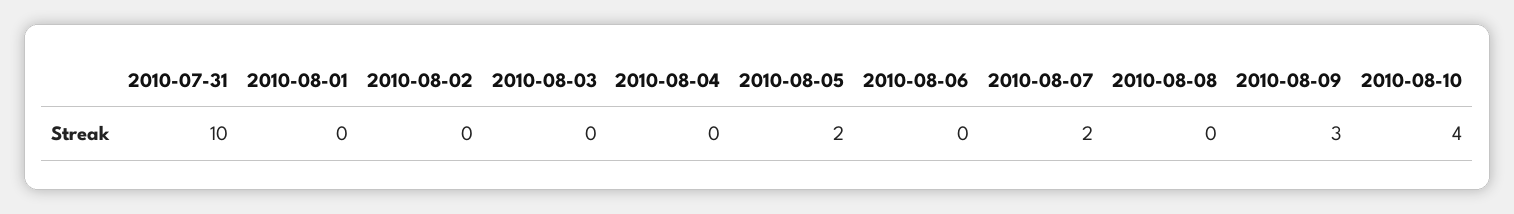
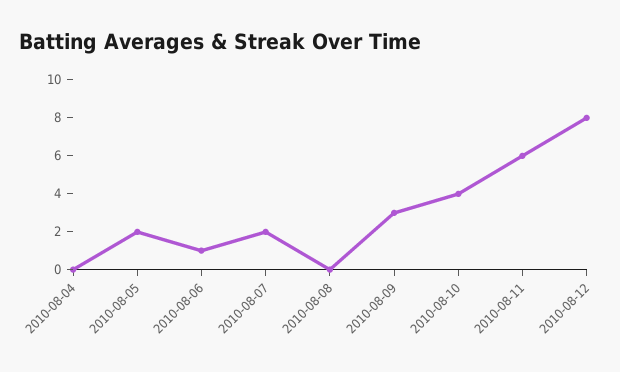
2010-07-31: 10 -> none
2010-08-01: 0 -> none
2010-08-02: 0 -> none
2010-08-03: 0 -> none
2010-08-06: 0 -> 1
2010-08-11: none -> 6
2010-08-12: none -> 8

